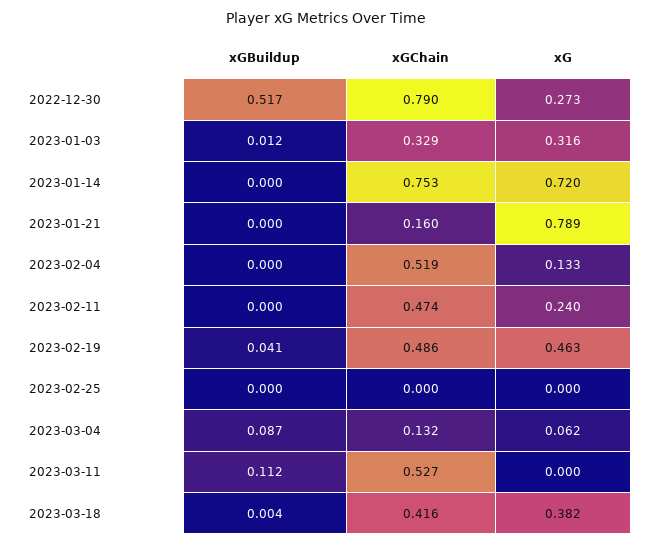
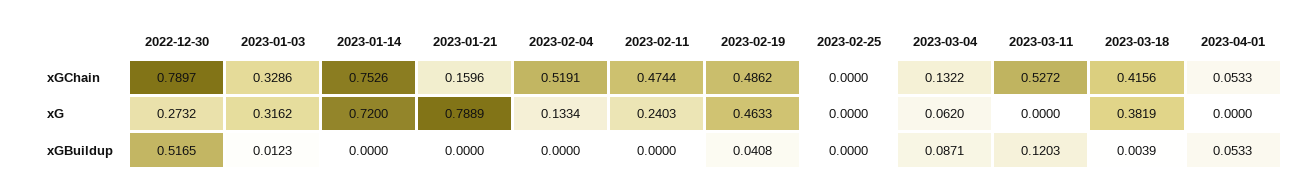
xGBuildup, 2023-03-11: 0.112 -> 0.1203
xGChain, 2023-04-01: none -> 0.0533
xG, 2023-04-01: none -> 0
xGBuildup, 2023-04-01: none -> 0.0533

